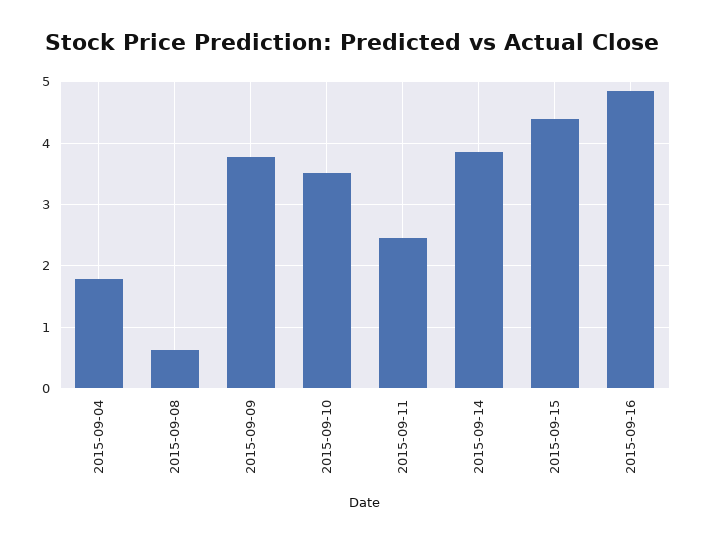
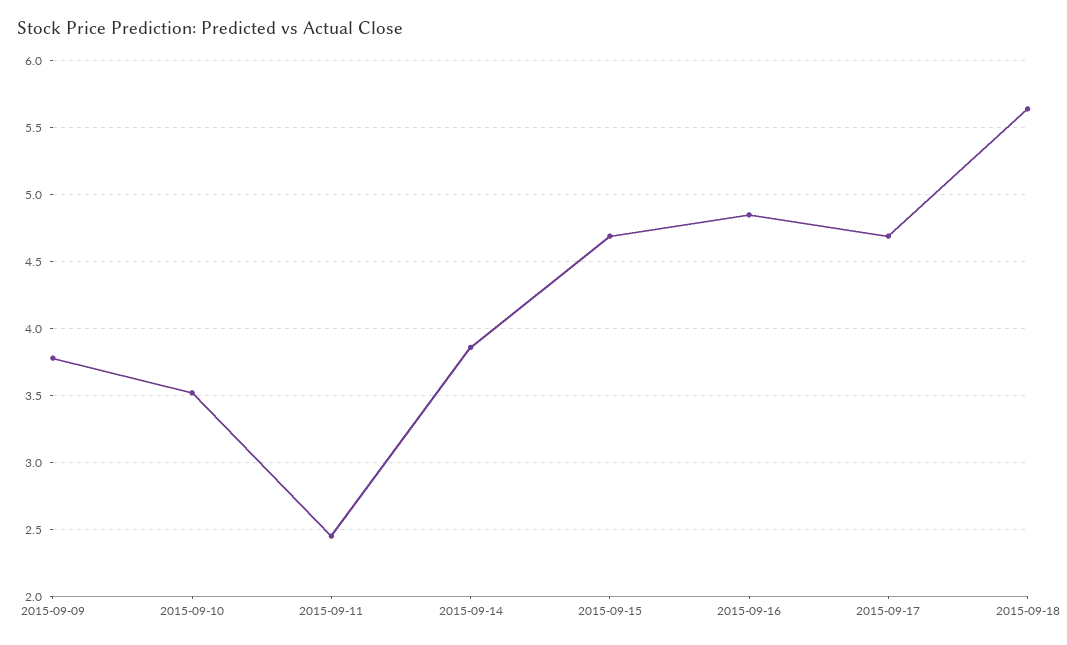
2015-09-04: 1.8 -> none
2015-09-08: 0.6 -> none
2015-09-15: 4.4 -> 4.7
2015-09-17: none -> 4.7
2015-09-18: none -> 5.65

